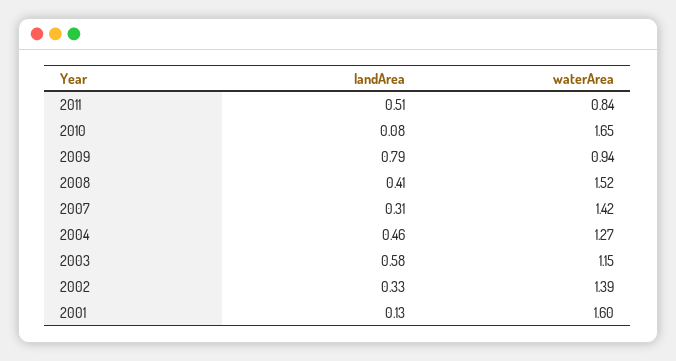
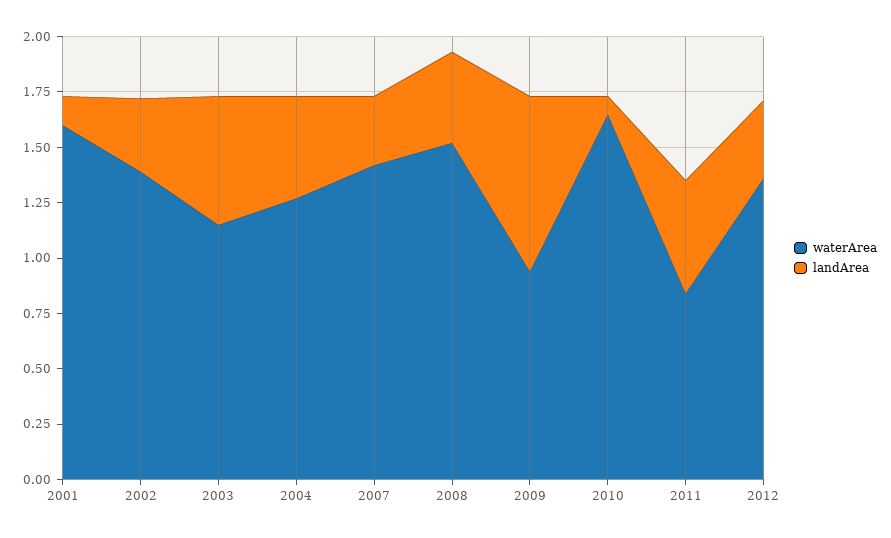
waterArea, 2012: none -> 1.35
landArea, 2012: none -> 0.35

